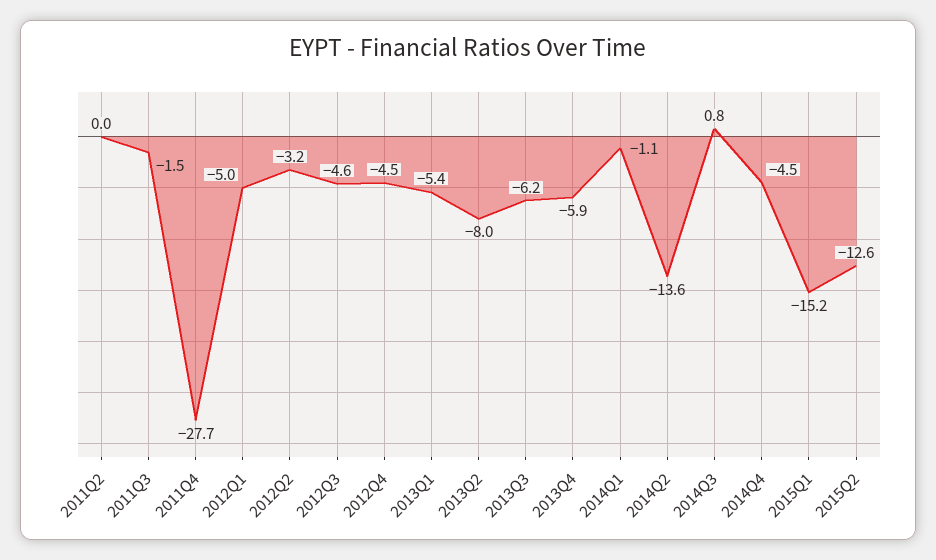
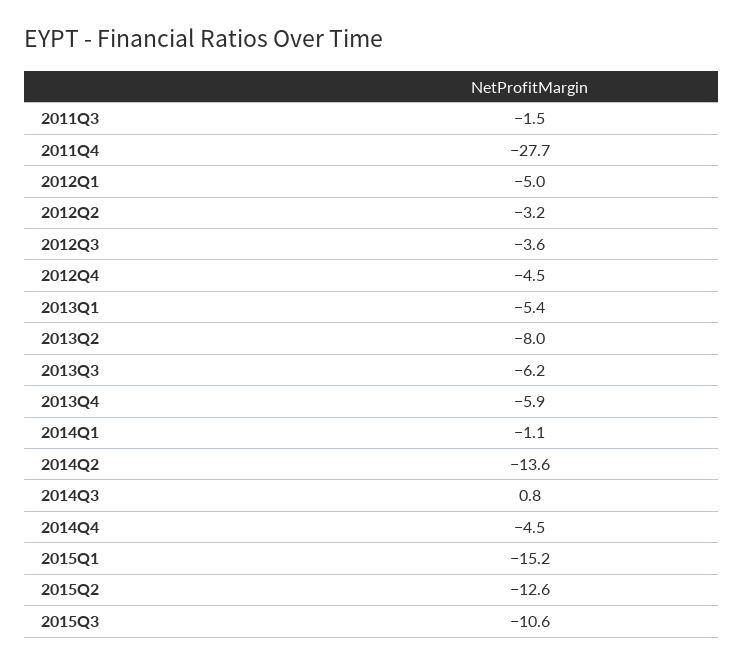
2011Q2: 0 -> none
2012Q3: -4.6 -> -3.6
2015Q3: none -> -10.6

